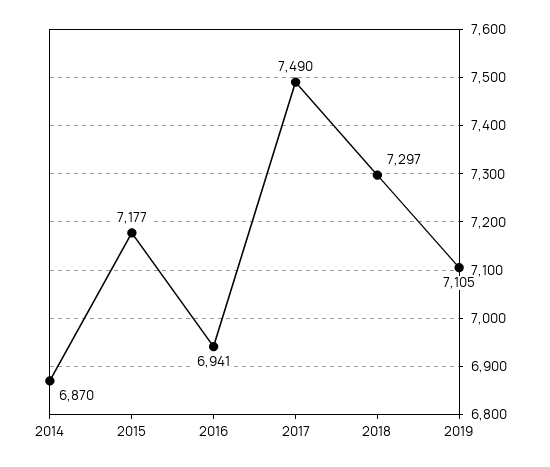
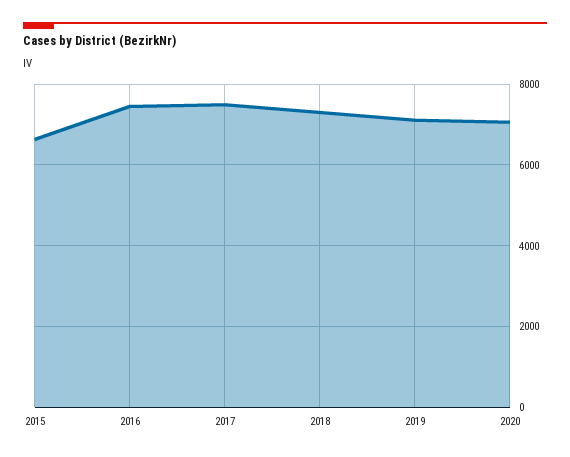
2014: 6870 -> none
2015: 7177 -> 6600
2016: 6941 -> 7400
2020: none -> 7000

